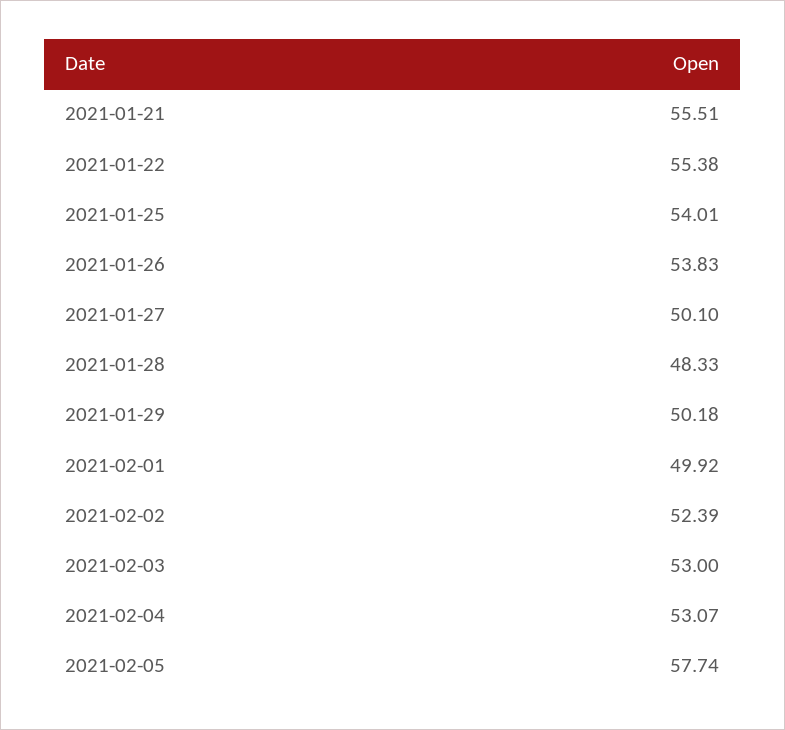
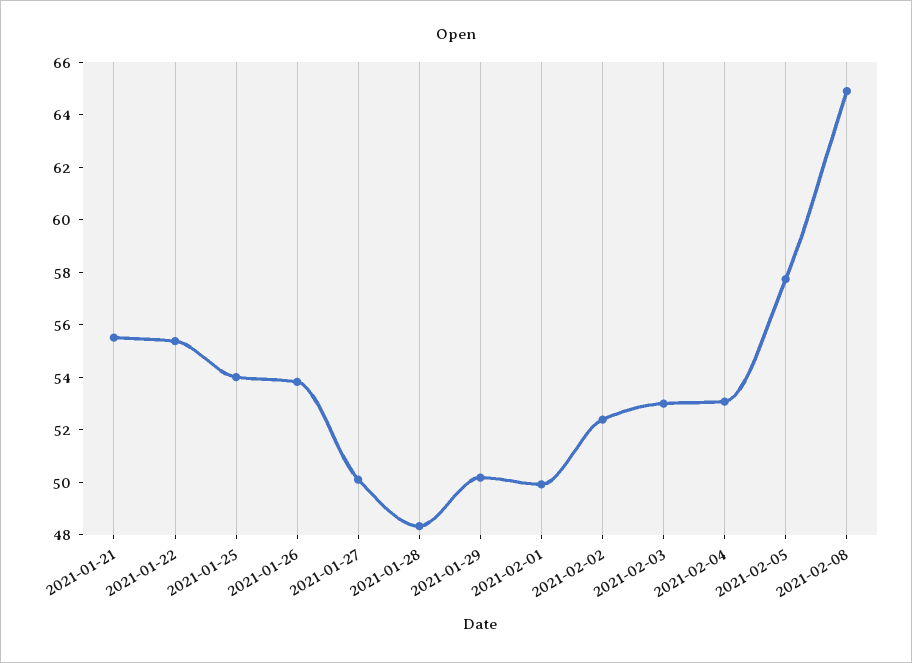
2021-02-08: none -> 65

